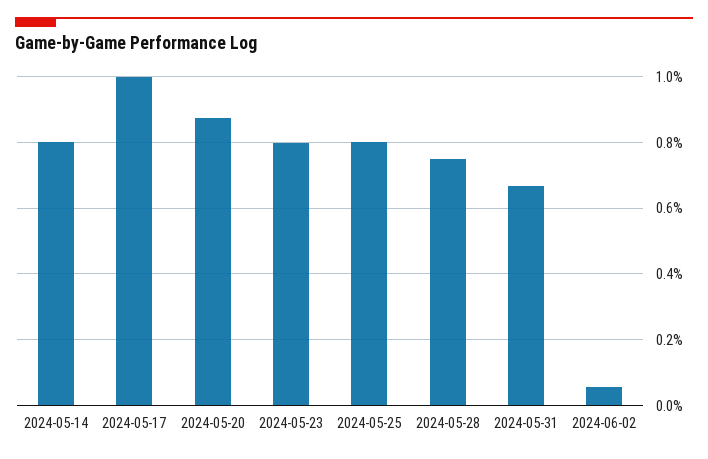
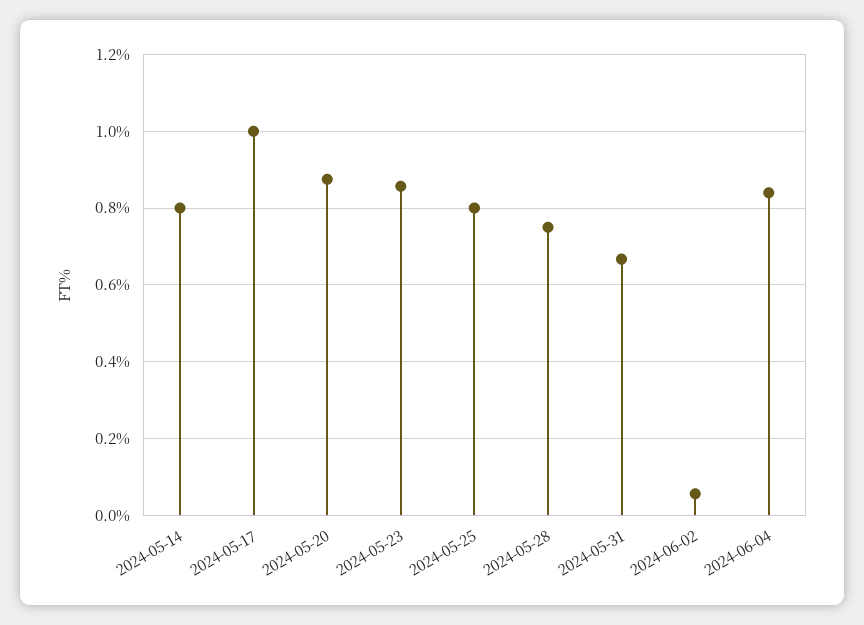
2024-05-23: 0.8 -> 0.86
2024-06-04: none -> 0.84

